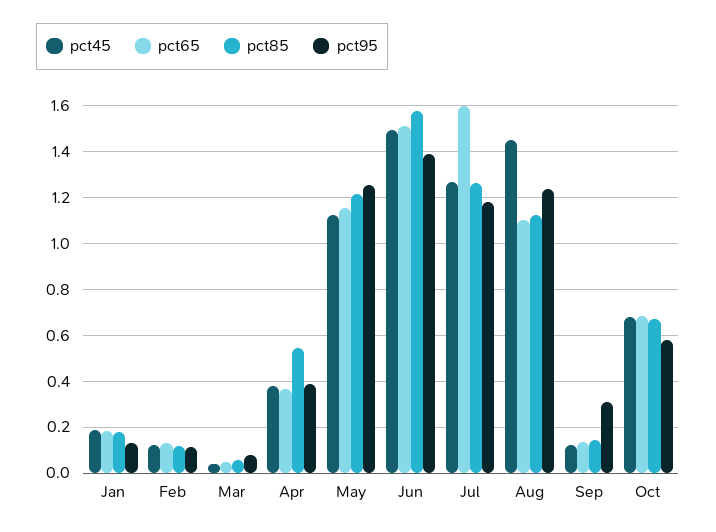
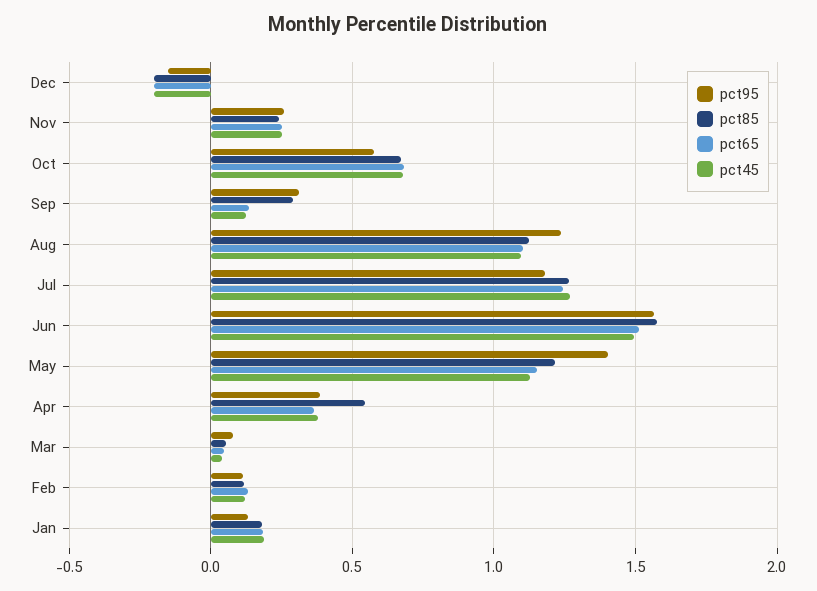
pct95, May: 1.25 -> 1.4
pct95, Jun: 1.4 -> 1.55
pct65, Jul: 1.6 -> 1.25
pct45, Aug: 1.45 -> 1.1
pct85, Sep: 0.15 -> 0.3
pct95, Dec: none -> -0.15
pct85, Dec: none -> -0.2
pct65, Dec: none -> -0.2
pct45, Dec: none -> -0.2
pct95, Nov: none -> 0.25
pct85, Nov: none -> 0.25
pct65, Nov: none -> 0.25
pct45, Nov: none -> 0.25

